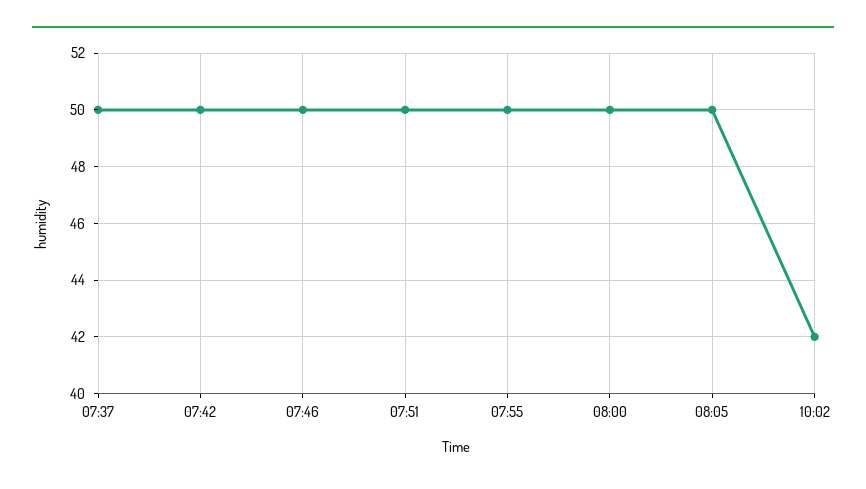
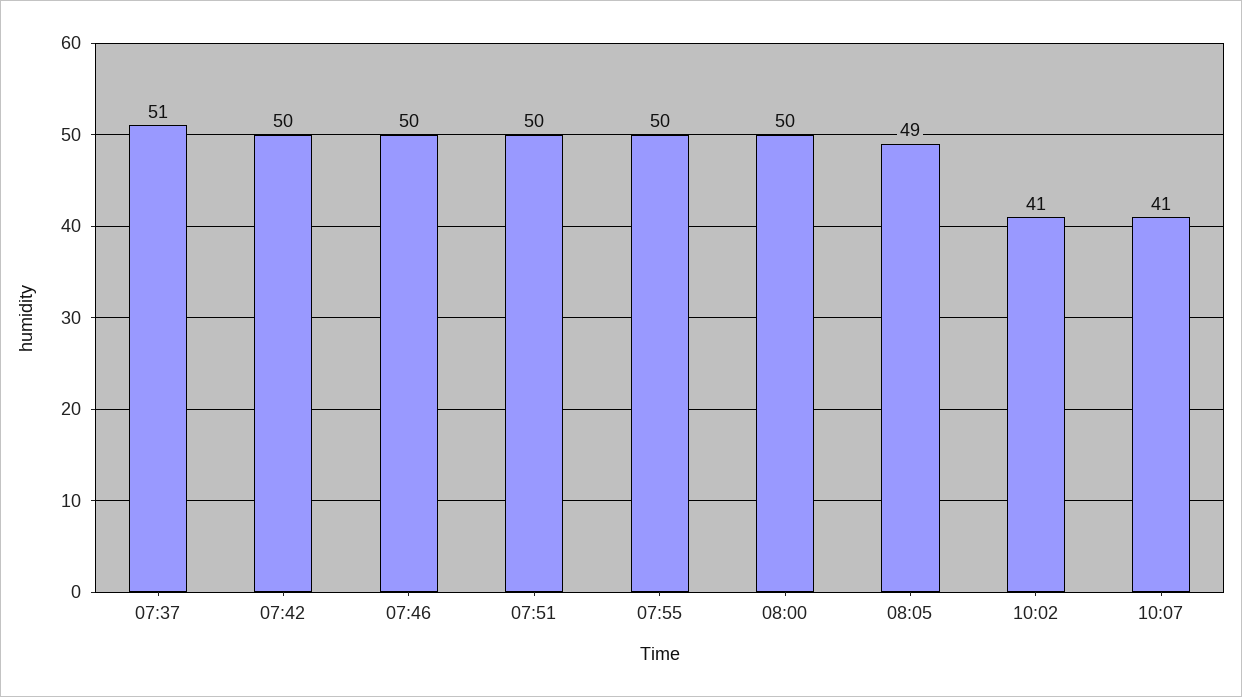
07:37: 50 -> 51
08:05: 50 -> 49
10:02: 42 -> 41
10:07: none -> 41

